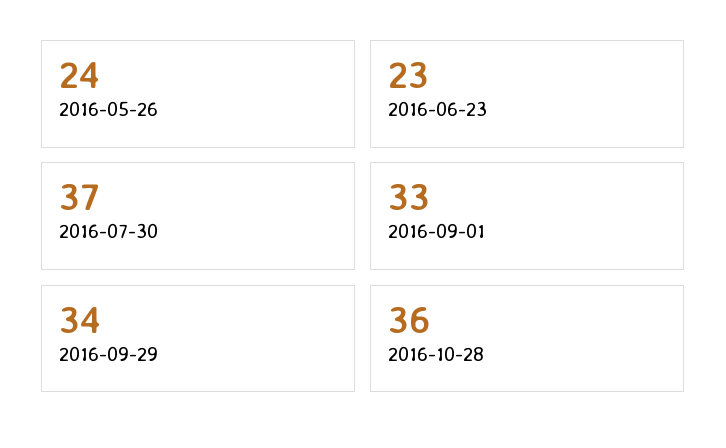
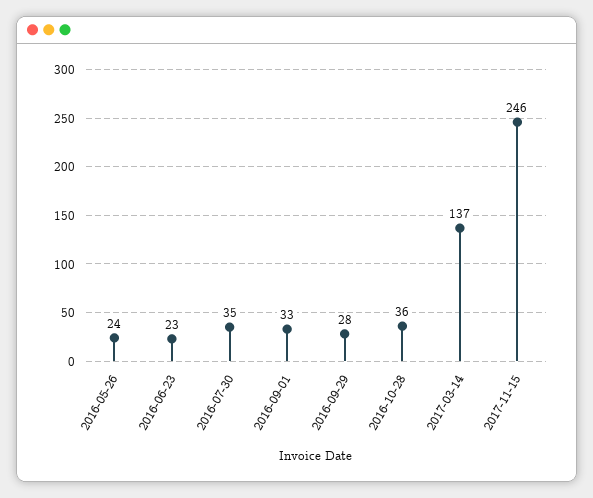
2016-07-30: 37 -> 35
2016-09-29: 34 -> 28
2017-03-14: none -> 137
2017-11-15: none -> 246

